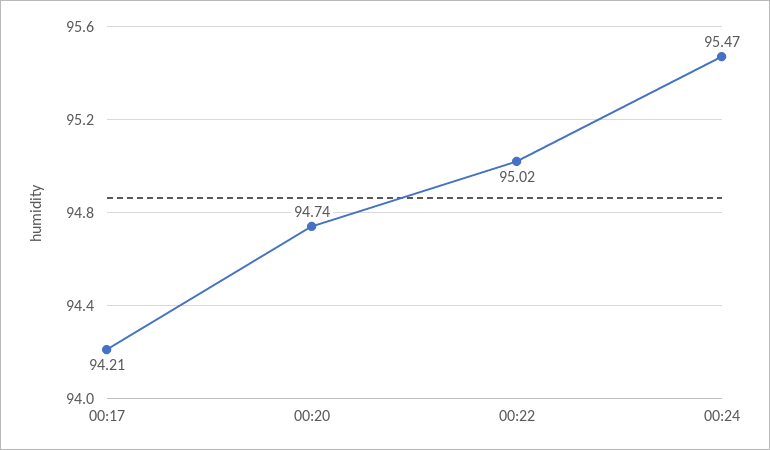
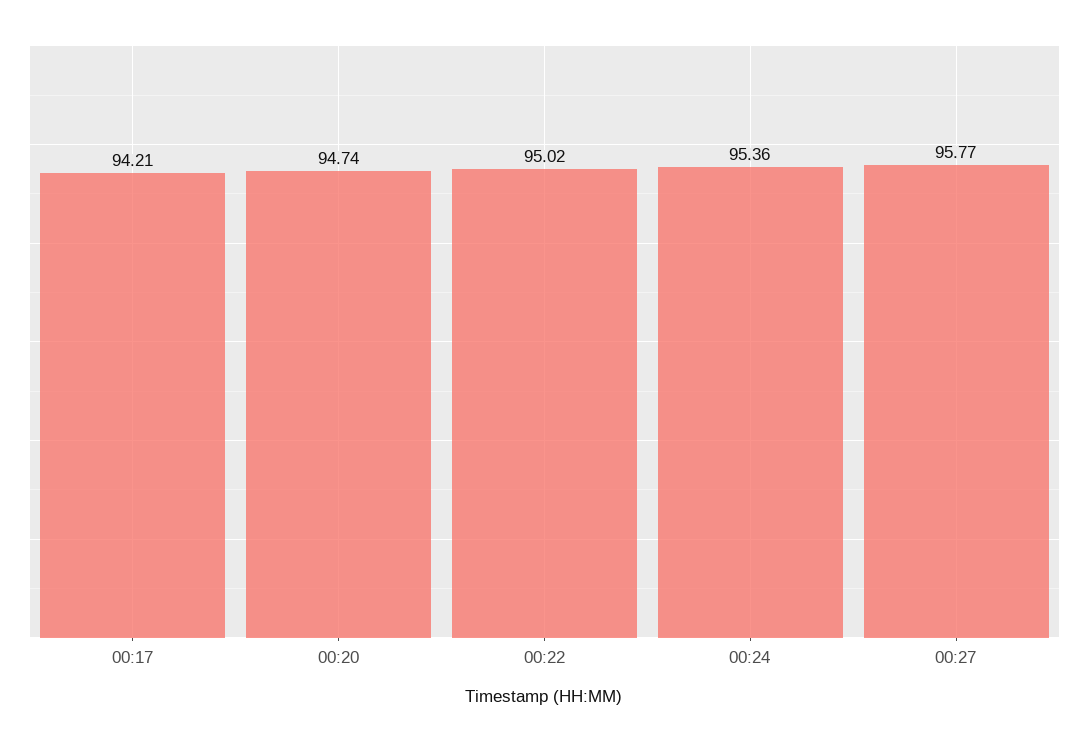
00:24: 95.47 -> 95.36
00:27: none -> 95.77

